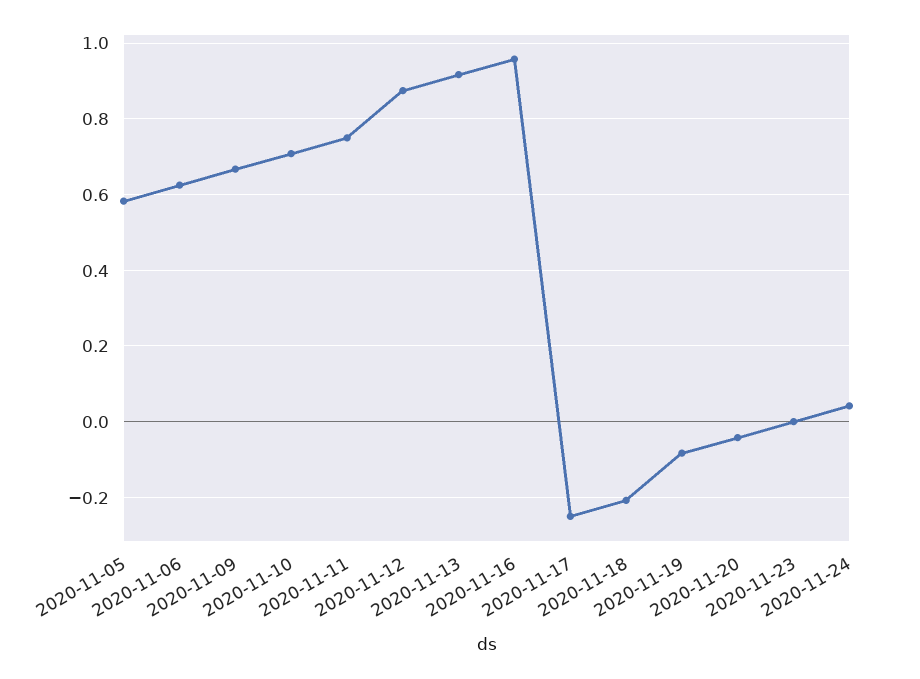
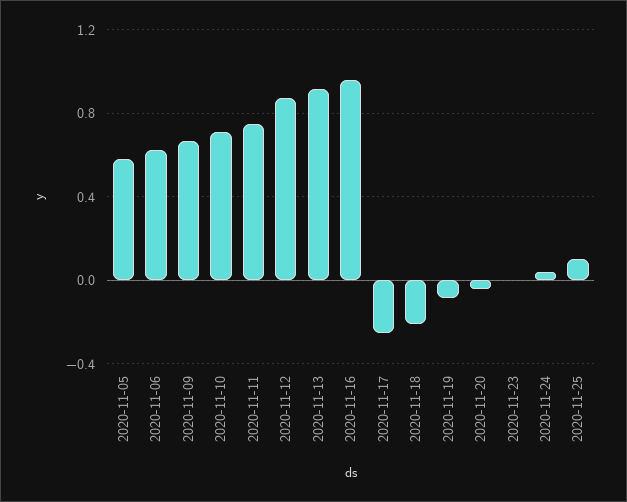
2020-11-25: none -> 0.1

